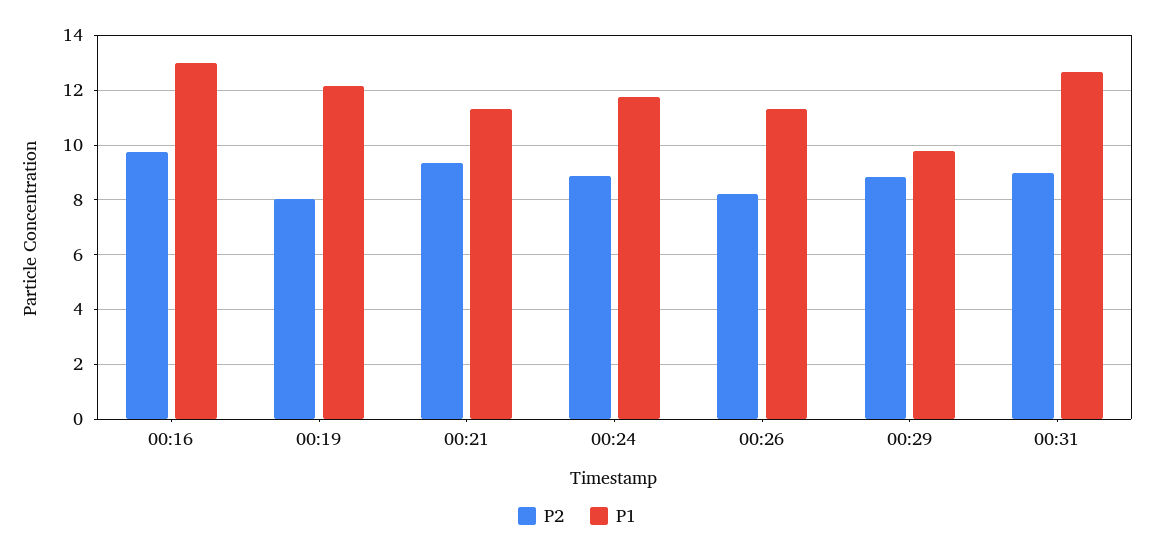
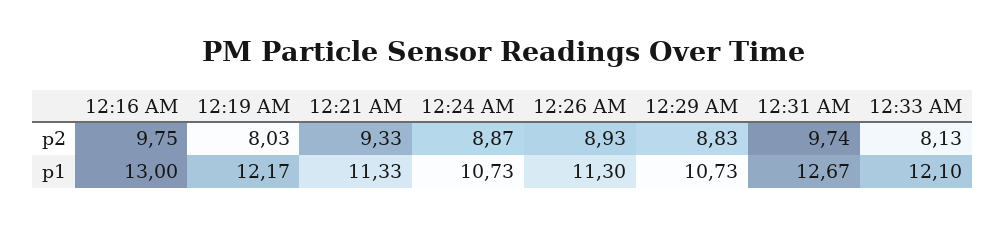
P1, 00:24: 11.75 -> 10.73
P2, 00:26: 8.25 -> 8.93
P1, 00:29: 9.75 -> 10.73
P2, 00:31: 9 -> 9.74
P2, 12:33 AM: none -> 8.13
P1, 12:33 AM: none -> 12.1

